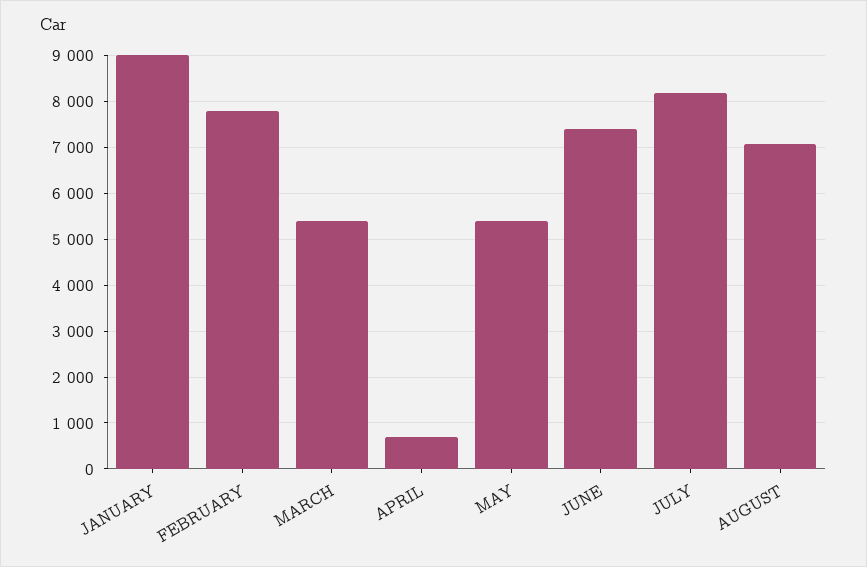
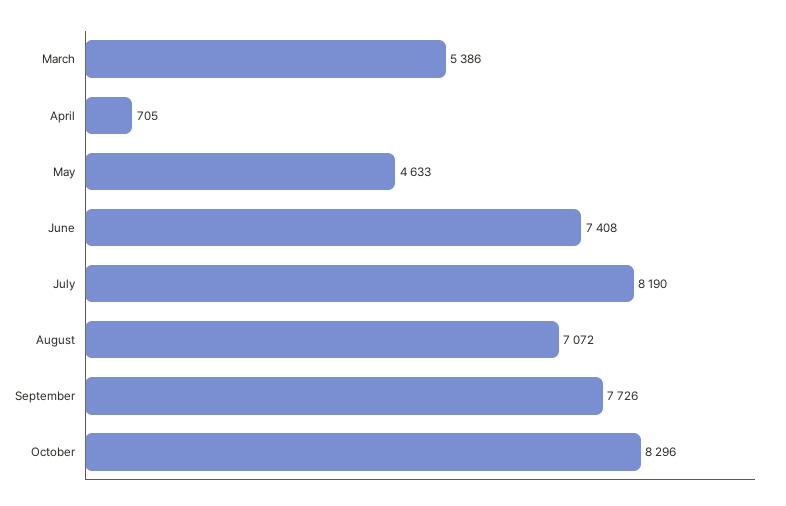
JANUARY: 9000 -> none
FEBRUARY: 7800 -> none
MAY: 5400 -> 4633
September: none -> 7726
October: none -> 8296

